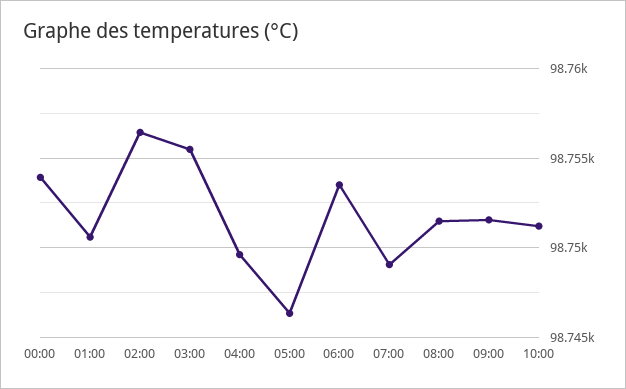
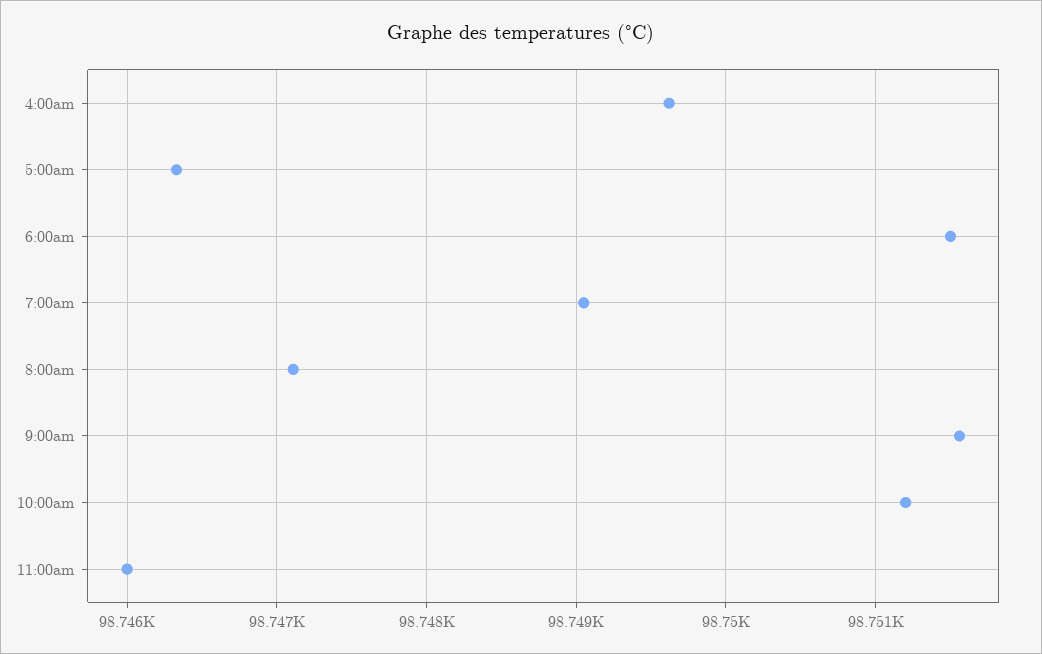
00:00: 98754 -> none
01:00: 98750.5 -> none
02:00: 98756.5 -> none
03:00: 98755.5 -> none
06:00: 98753.5 -> 98751.5
08:00: 98751.5 -> 98747.1
11:00am: none -> 98746

